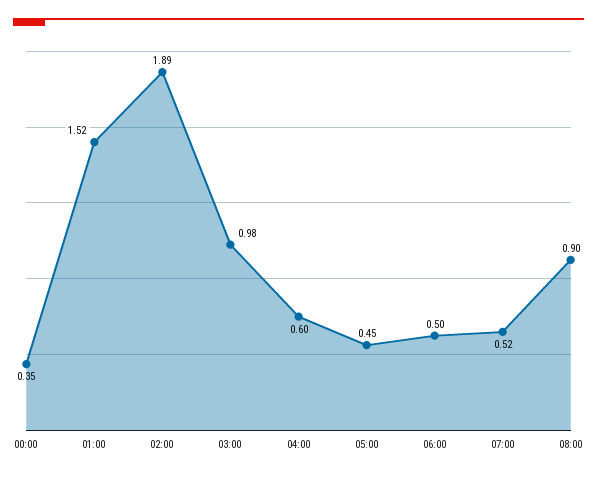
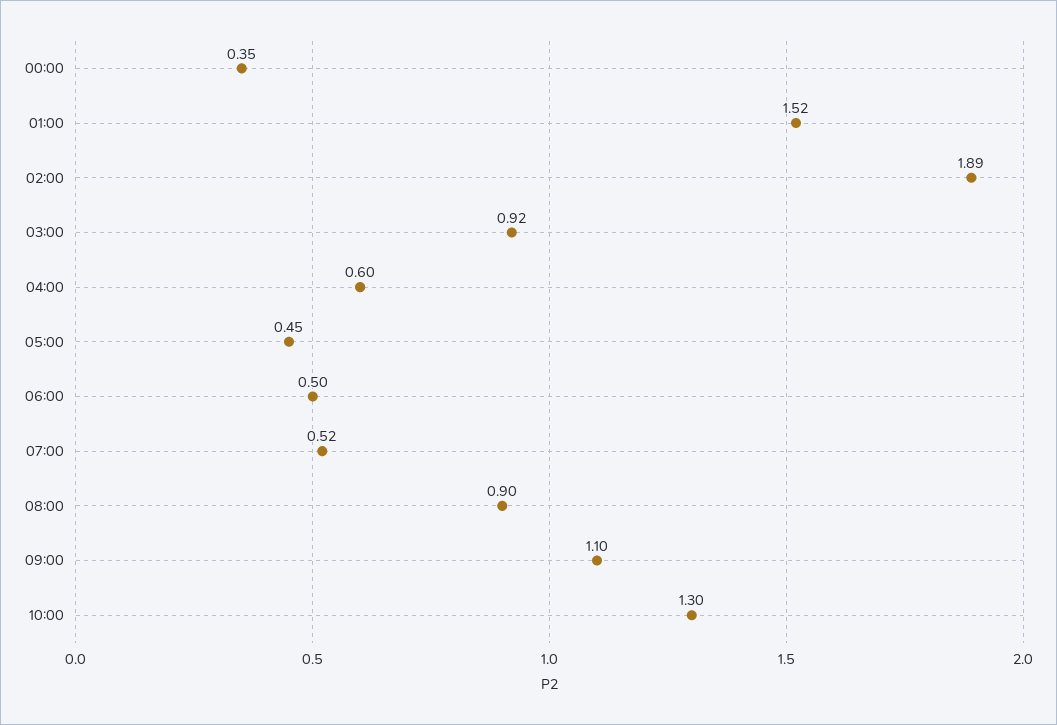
03:00: 0.98 -> 0.92
09:00: none -> 1.1
10:00: none -> 1.3

